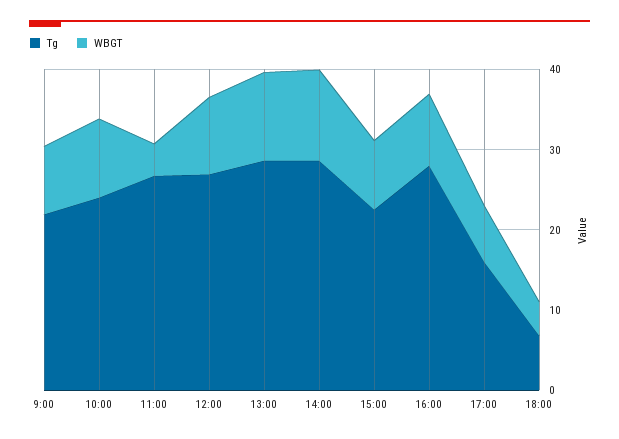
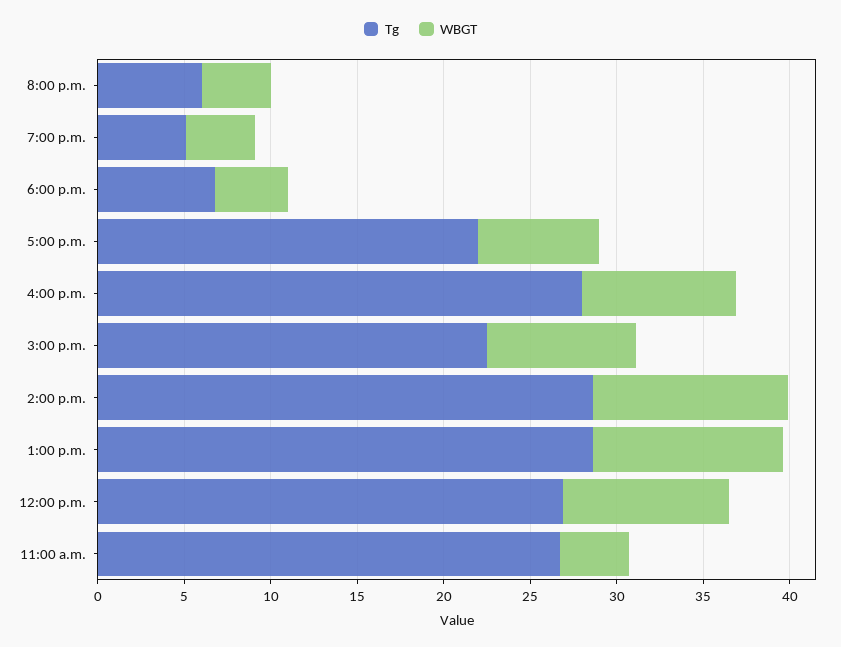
Tg, 9:00: 22 -> none
WBGT, 9:00: 8 -> none
Tg, 10:00: 24 -> none
WBGT, 10:00: 10 -> none
Tg, 17:00: 16 -> 22
Tg, 8:00 p.m.: none -> 6
WBGT, 8:00 p.m.: none -> 4
Tg, 7:00 p.m.: none -> 5
WBGT, 7:00 p.m.: none -> 4

